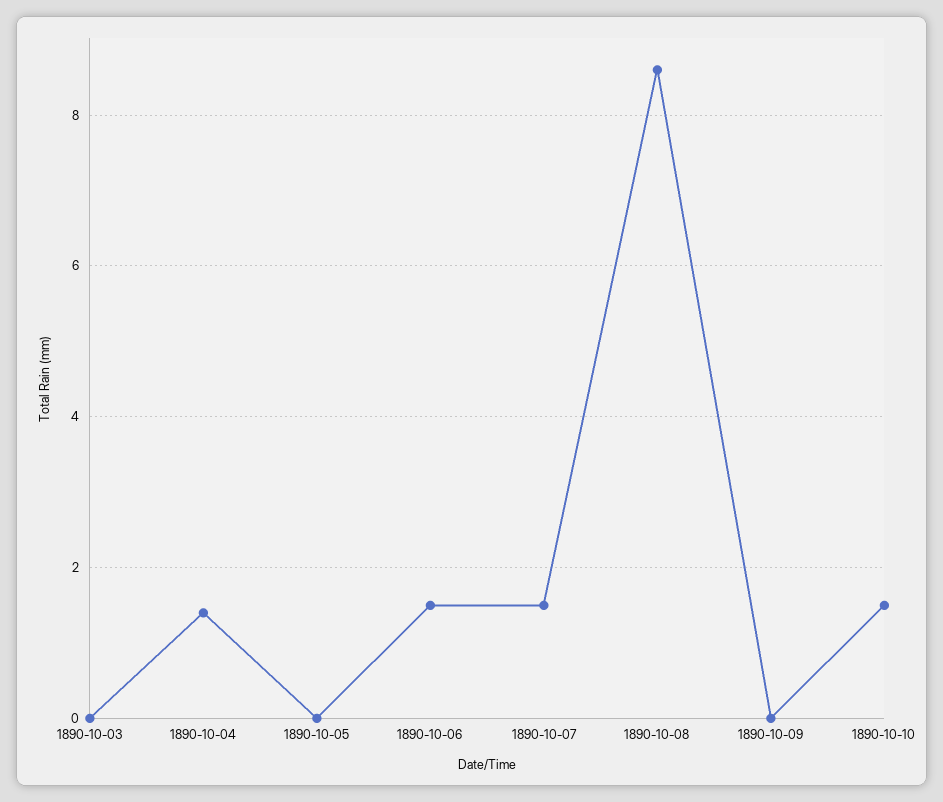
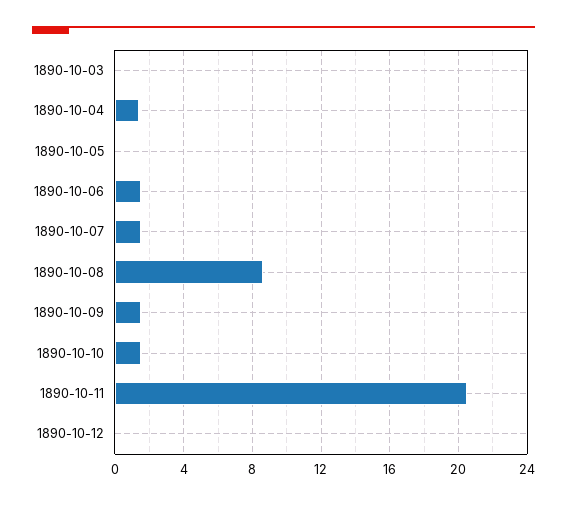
1890-10-09: 0 -> 1.5
1890-10-11: none -> 20.5
1890-10-12: none -> 0

